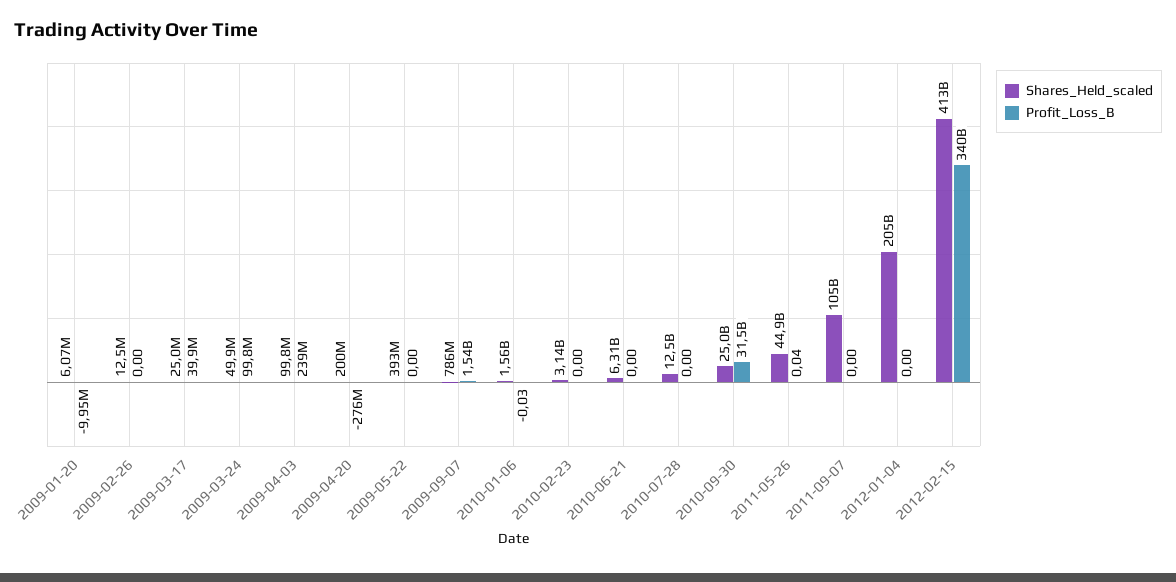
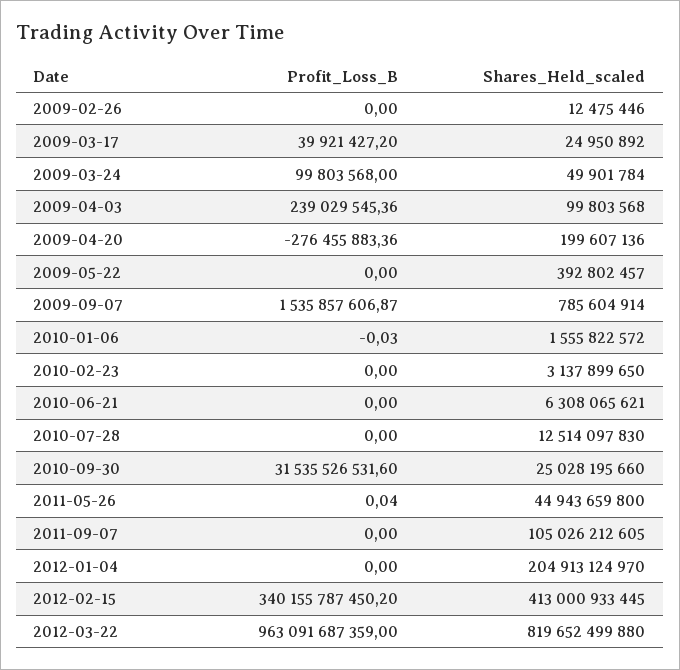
Shares_Held_scaled, 2009-01-20: 6070000 -> none
Profit_Loss_B, 2009-01-20: -9950000 -> none
Profit_Loss_B, 2012-03-22: none -> 963091687359
Shares_Held_scaled, 2012-03-22: none -> 819652499880

